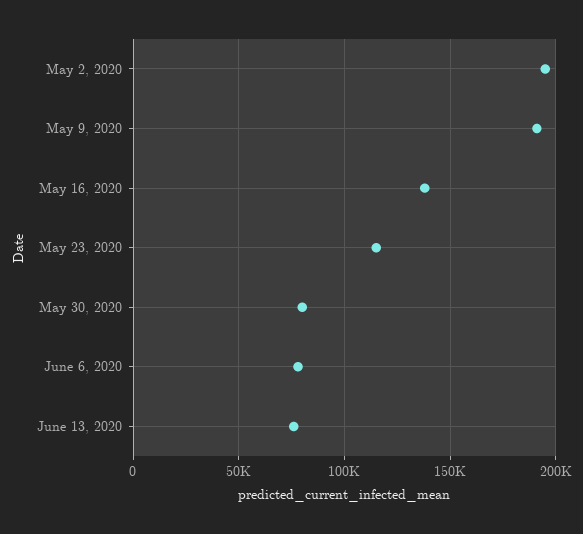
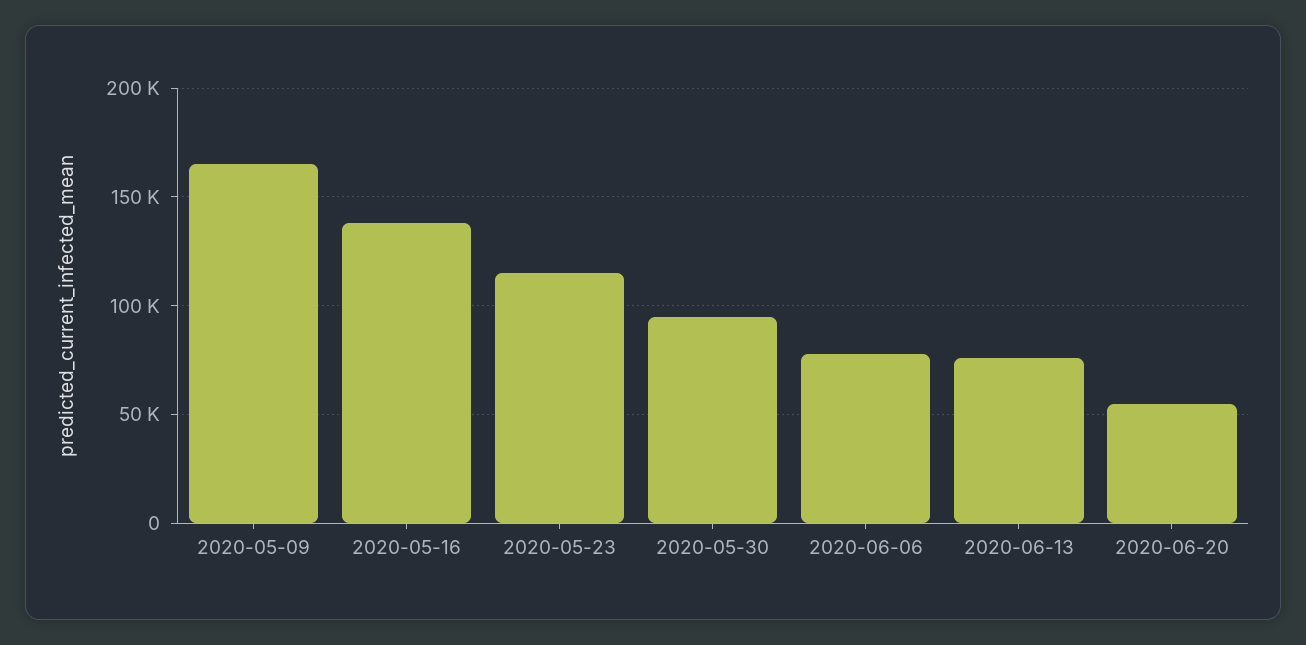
May 2, 2020: 195000 -> none
May 9, 2020: 190000 -> 165000
May 30, 2020: 80000 -> 95000
2020-06-20: none -> 55000

